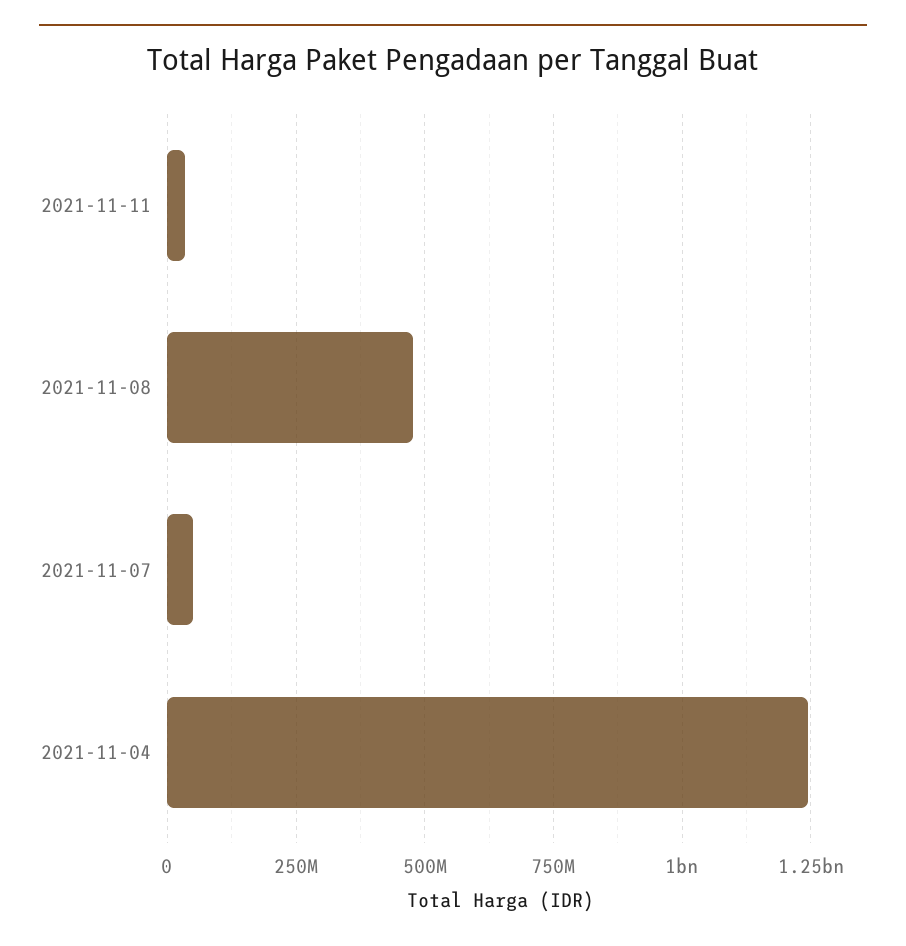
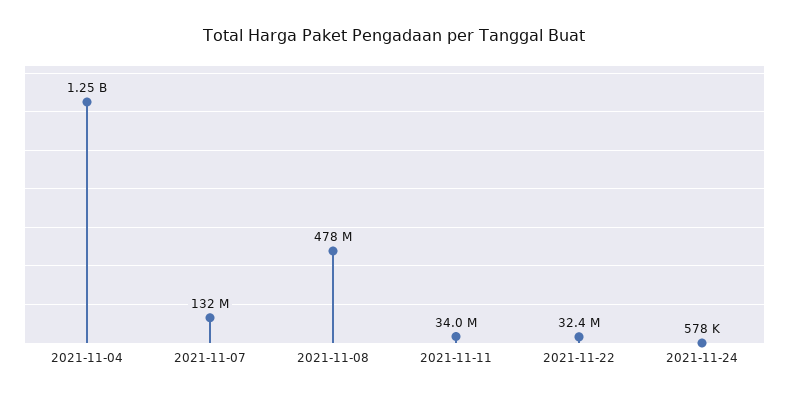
2021-11-07: 50000000 -> 132000000
2021-11-22: none -> 32400000
2021-11-24: none -> 578000

